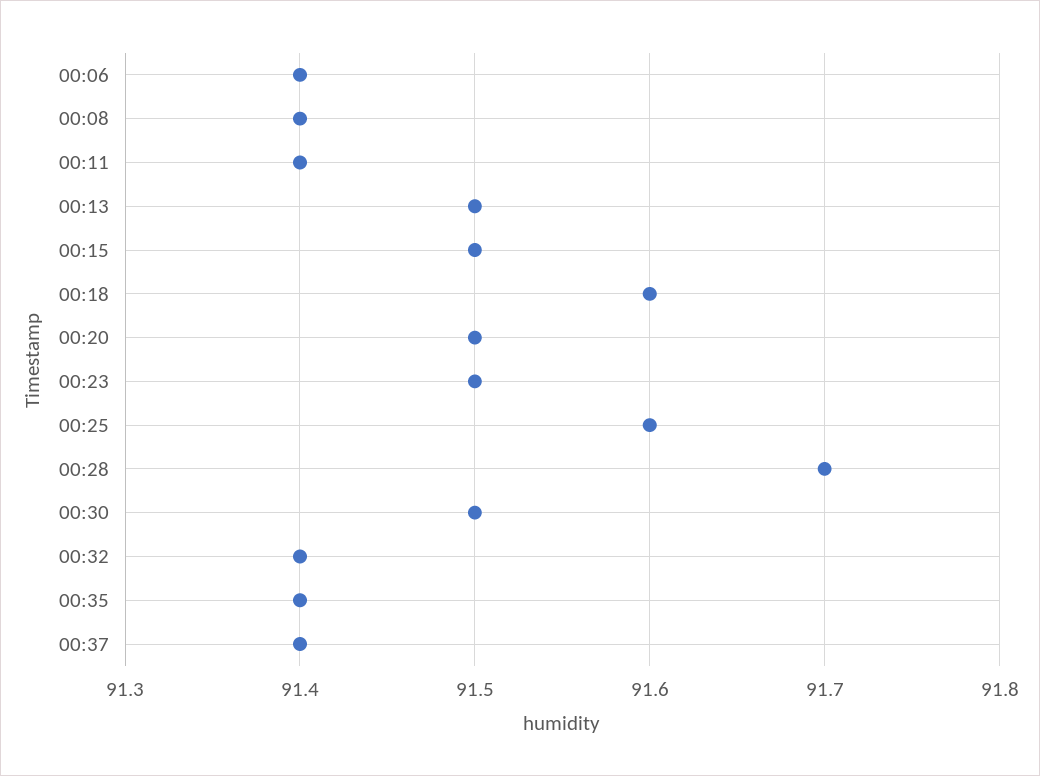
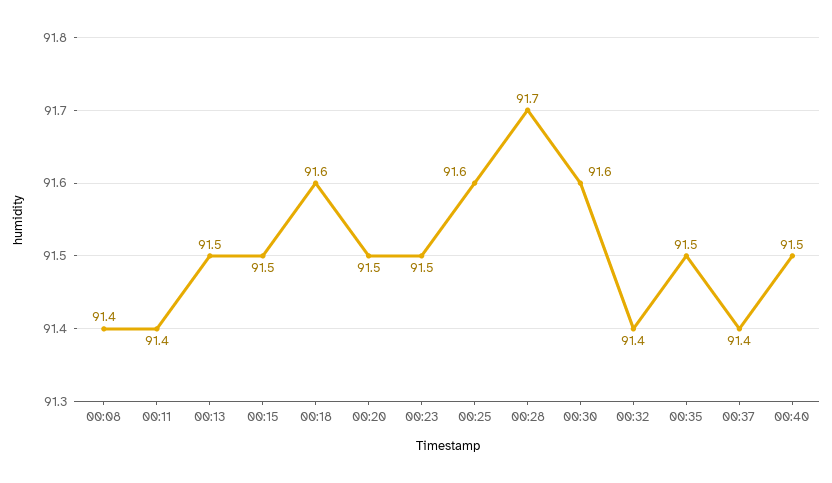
00:06: 91.4 -> none
00:30: 91.5 -> 91.6
00:35: 91.4 -> 91.5
00:40: none -> 91.5

